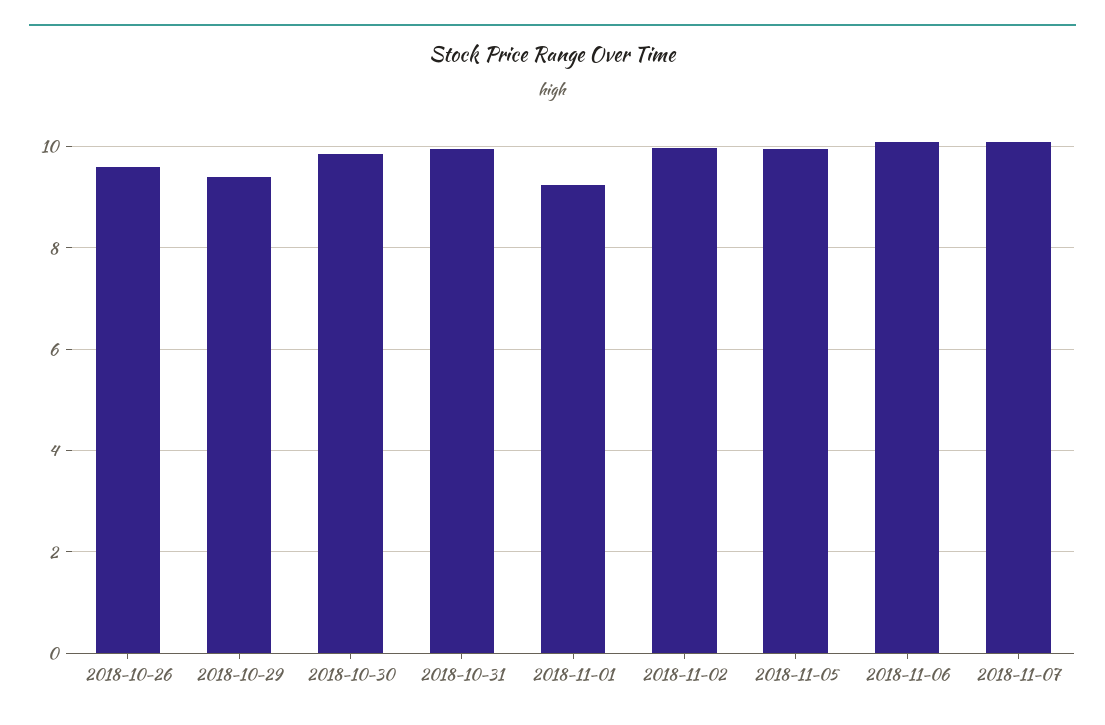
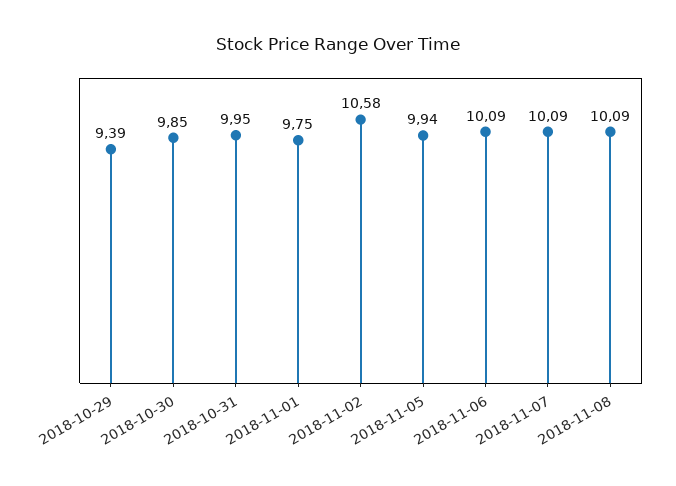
2018-10-26: 9.6 -> none
2018-11-01: 9.2 -> 9.75
2018-11-02: 10 -> 10.58
2018-11-08: none -> 10.09

